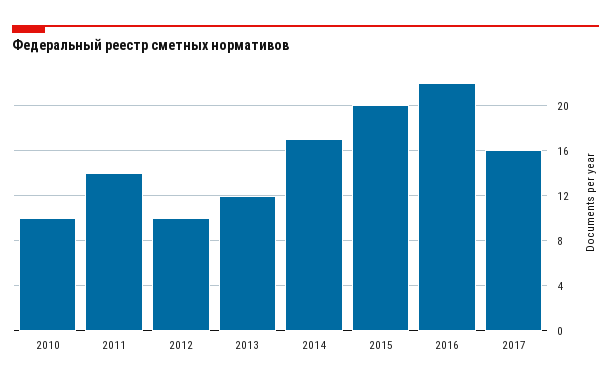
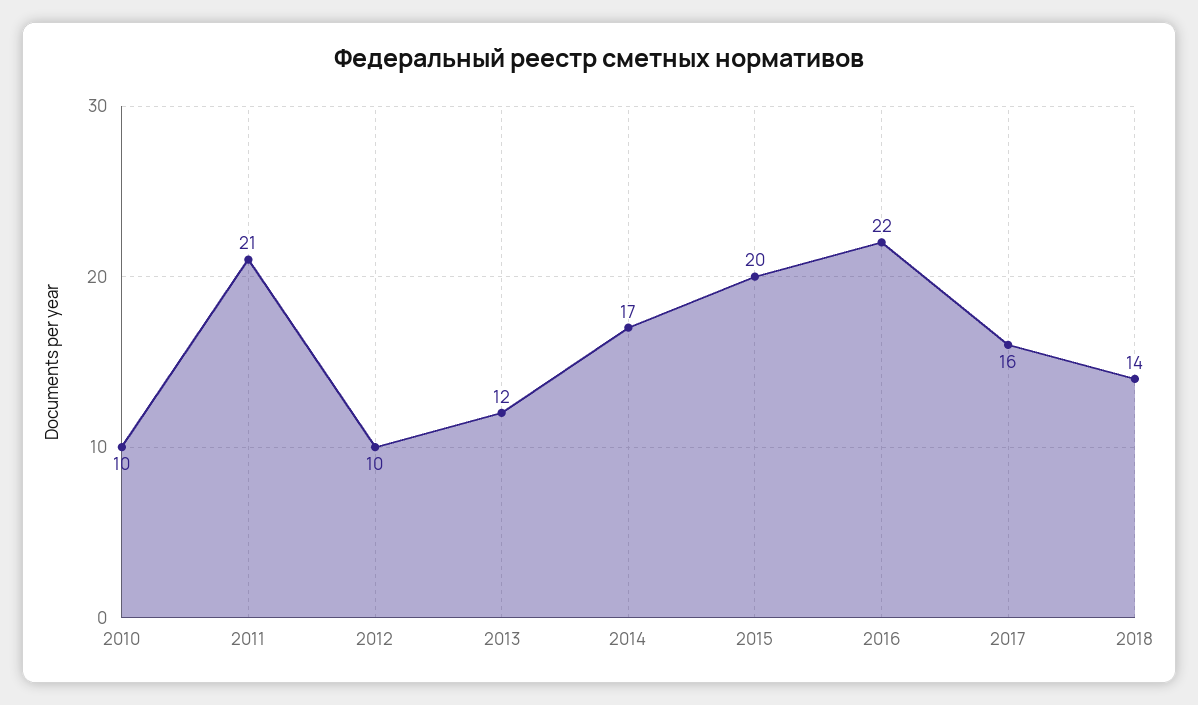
2011: 14 -> 21
2018: none -> 14

